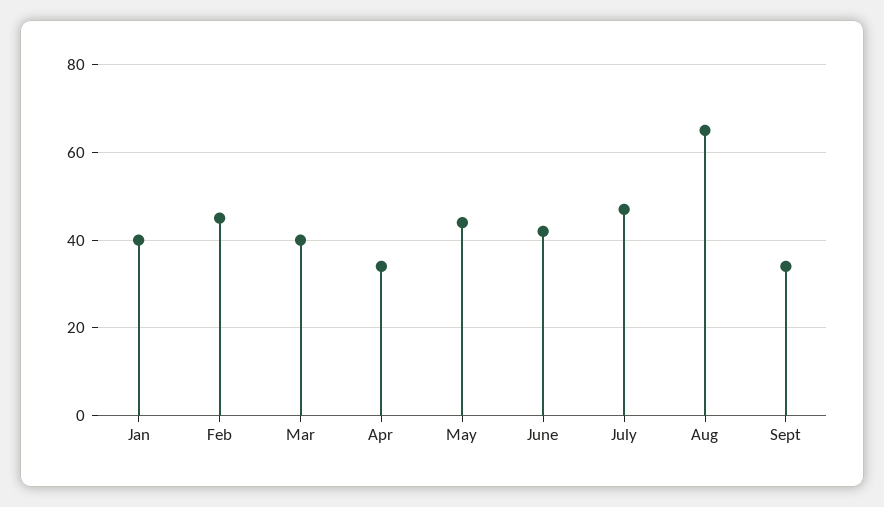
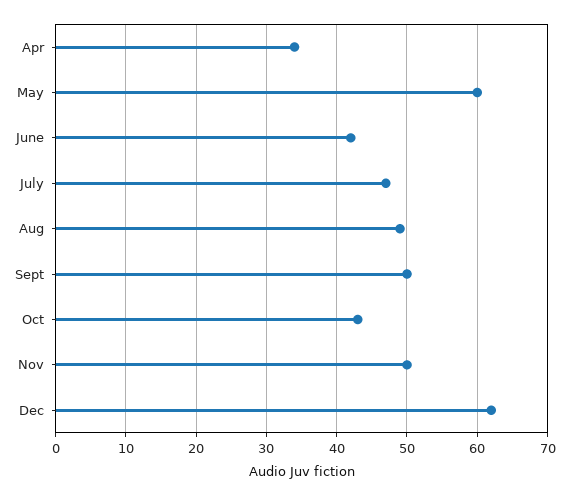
Jan: 40 -> none
Feb: 45 -> none
Mar: 40 -> none
May: 45 -> 60
Aug: 65 -> 49
Sept: 35 -> 50
Oct: none -> 43
Nov: none -> 50
Dec: none -> 62

